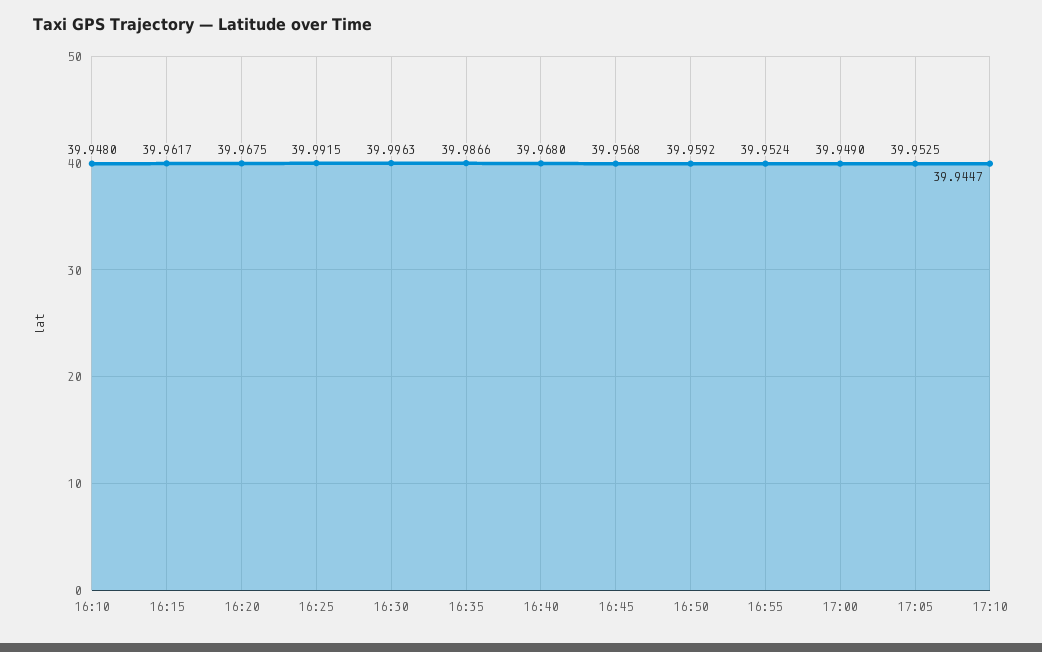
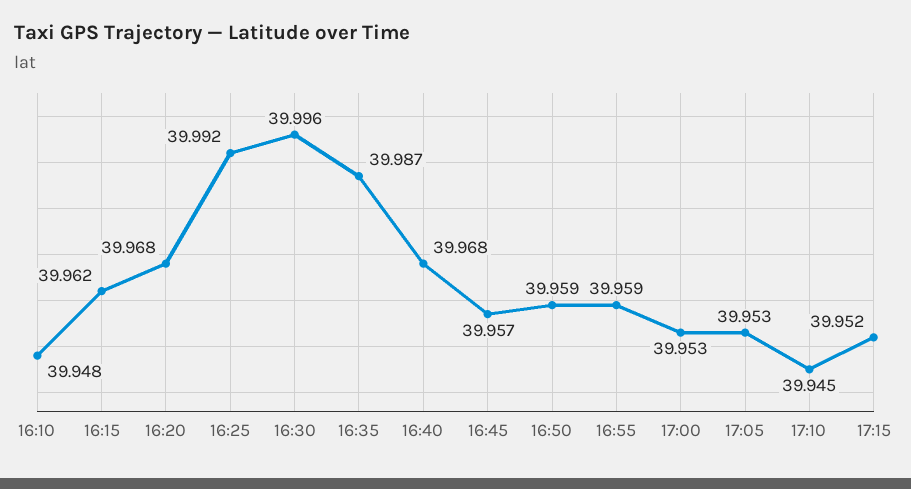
16:55: 39.9524 -> 39.959
17:00: 39.949 -> 39.953
17:15: none -> 39.952

